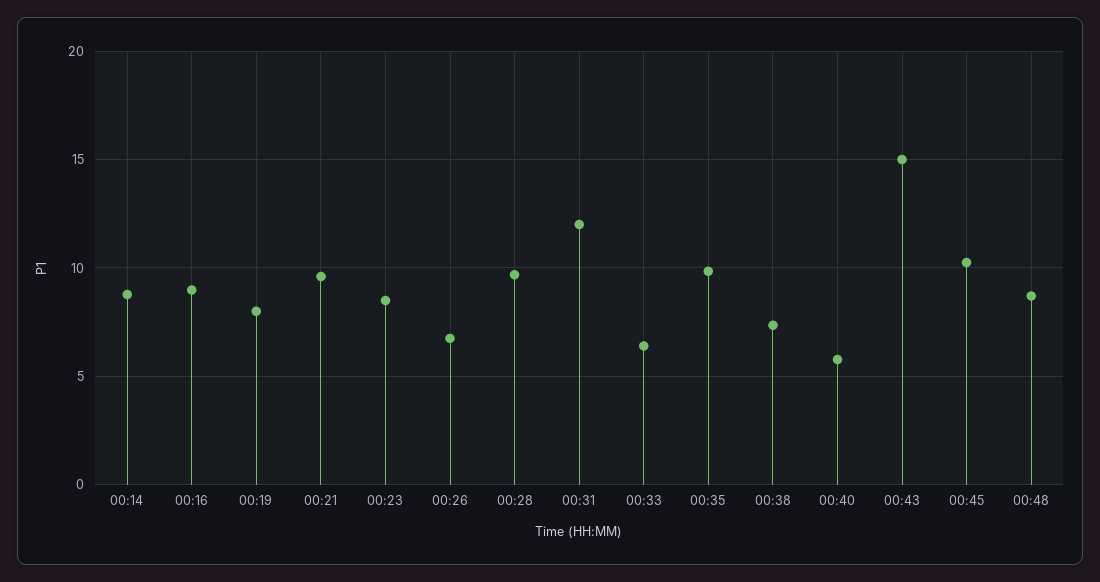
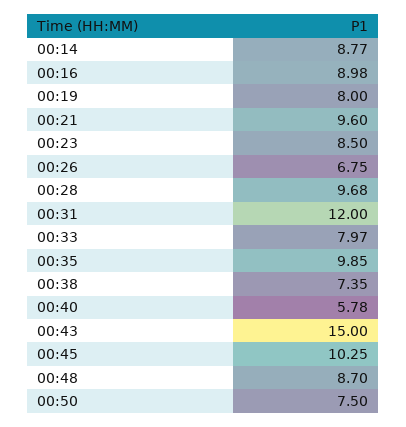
00:33: 6.5 -> 7.97
00:50: none -> 7.5

